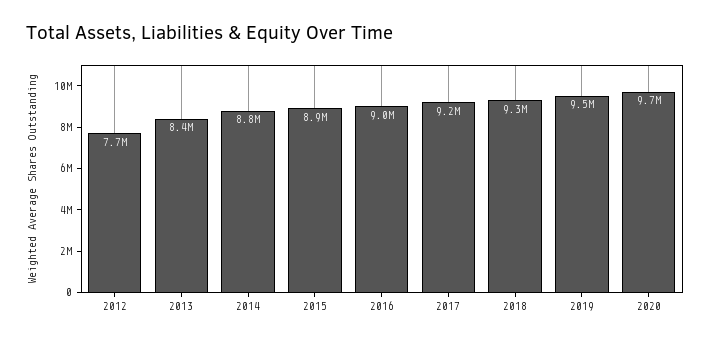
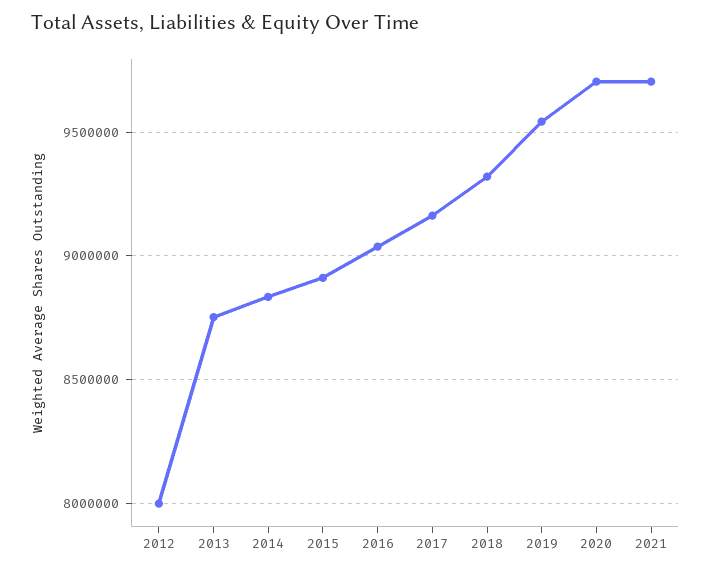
2012: 7700000 -> 8000000
2013: 8400000 -> 8750000
2021: none -> 9700000

